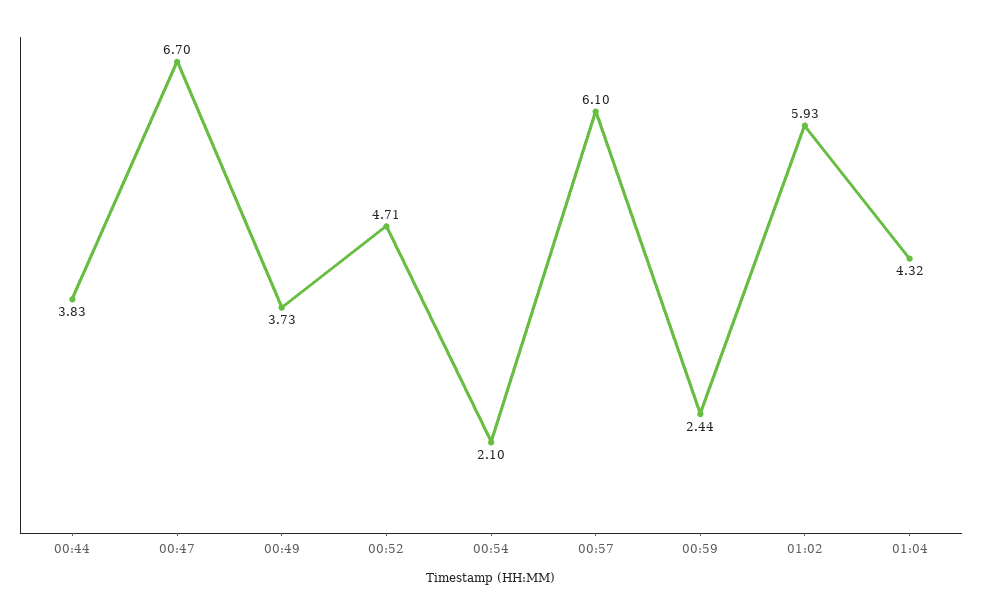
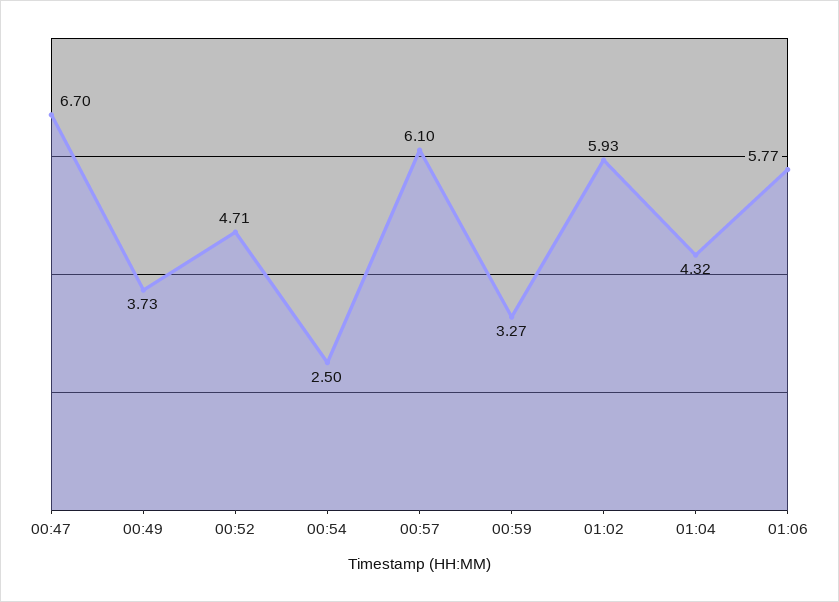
00:44: 3.83 -> none
00:54: 2.1 -> 2.5
00:59: 2.44 -> 3.27
01:06: none -> 5.77

